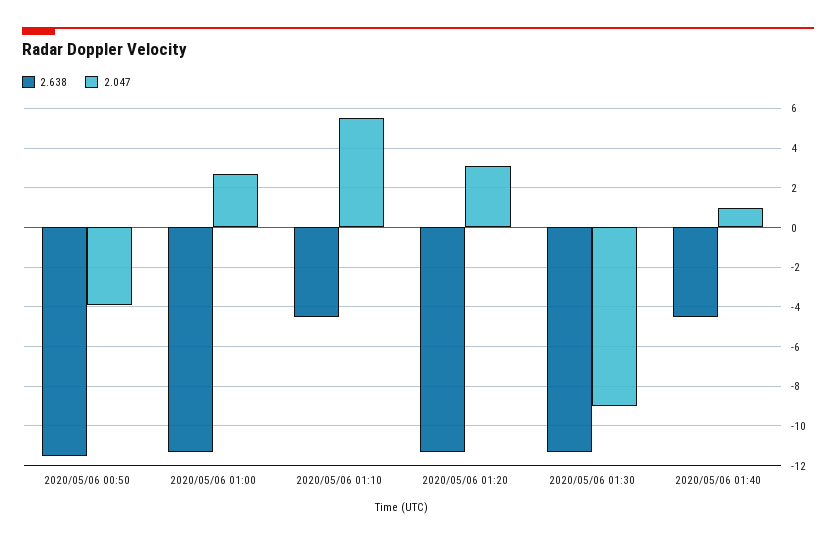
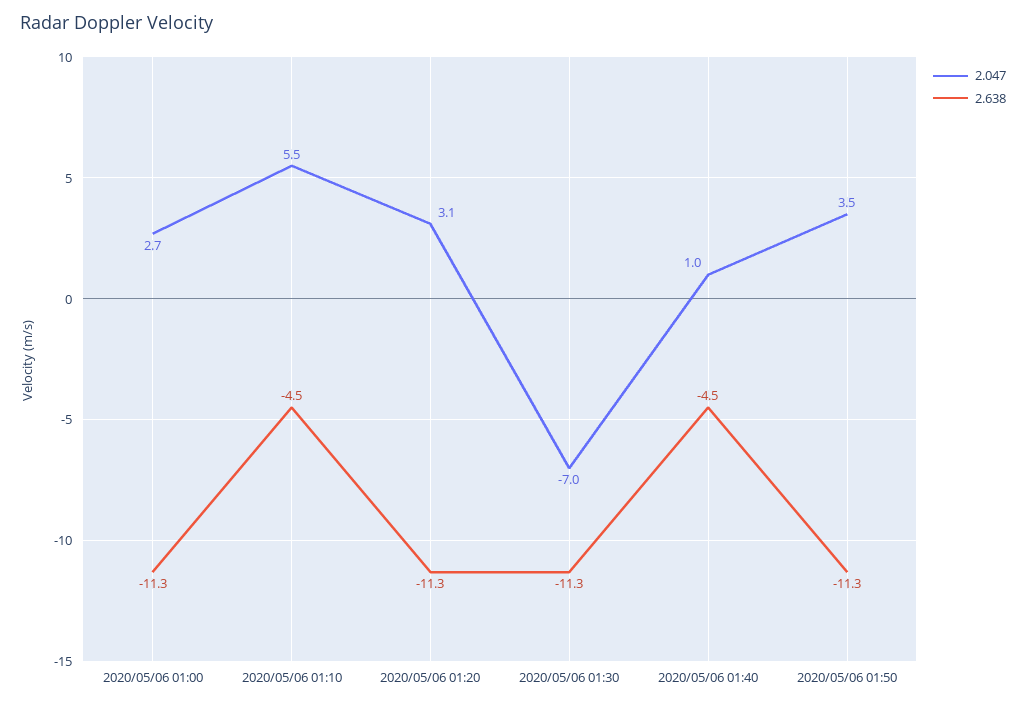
2.638, 2020/05/06 00:50: -11.5 -> none
2.047, 2020/05/06 00:50: -4 -> none
2.047, 2020/05/06 01:30: -9 -> -7
2.047, 2020/05/06 01:50: none -> 3.5
2.638, 2020/05/06 01:50: none -> -11.3

